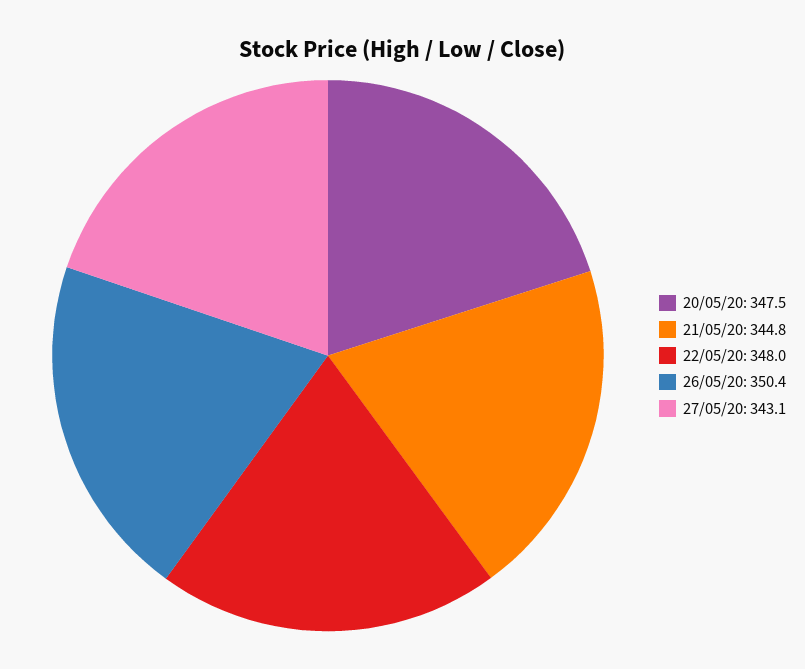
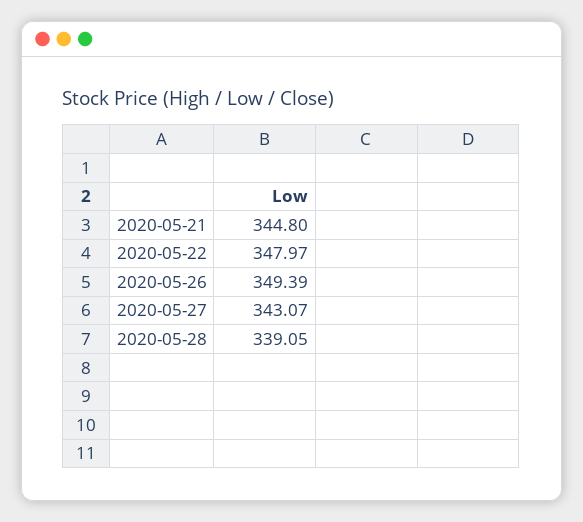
20/05/20: 347.5 -> none
26/05/20: 350.4 -> 349.39
2020-05-28: none -> 339.05

